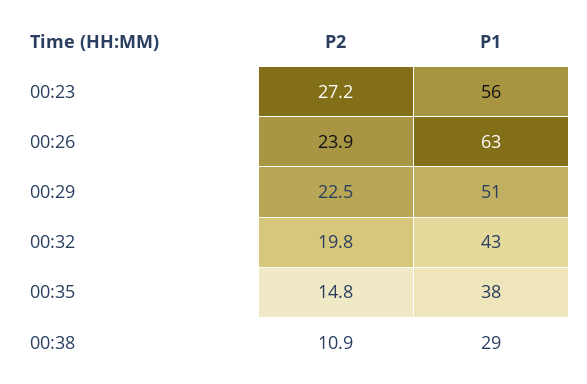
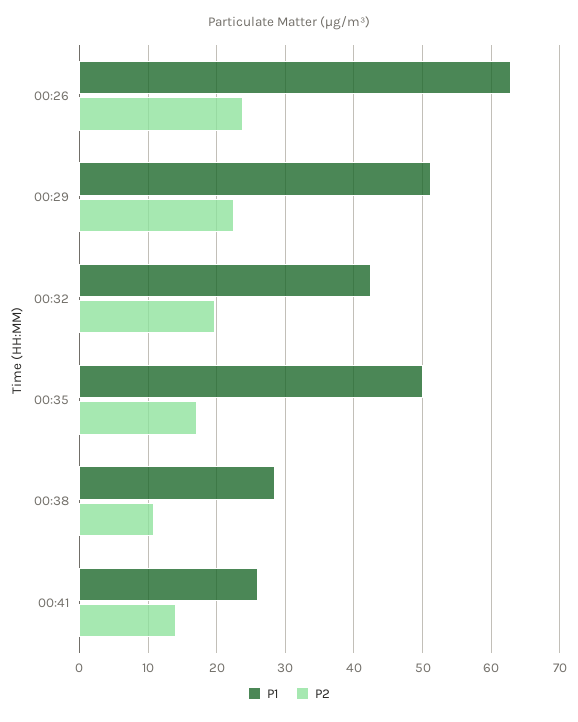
P2, 00:23: 27.2 -> none
P1, 00:23: 56 -> none
P2, 00:35: 14.8 -> 17
P1, 00:35: 38 -> 50
P1, 00:41: none -> 26
P2, 00:41: none -> 14

